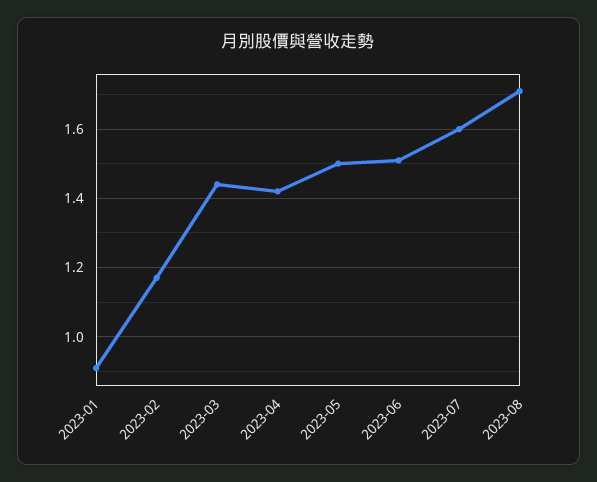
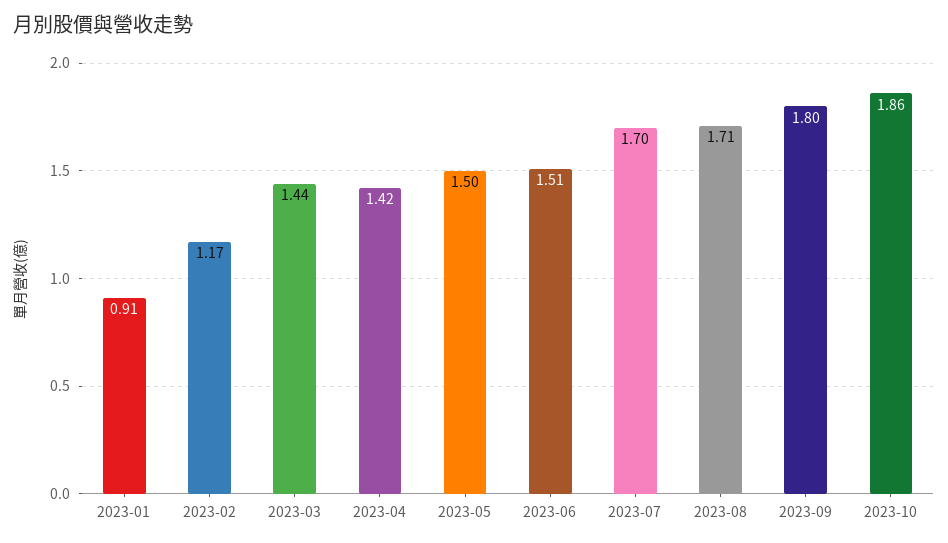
2023-07: 1.6 -> 1.7
2023-09: none -> 1.8
2023-10: none -> 1.86

